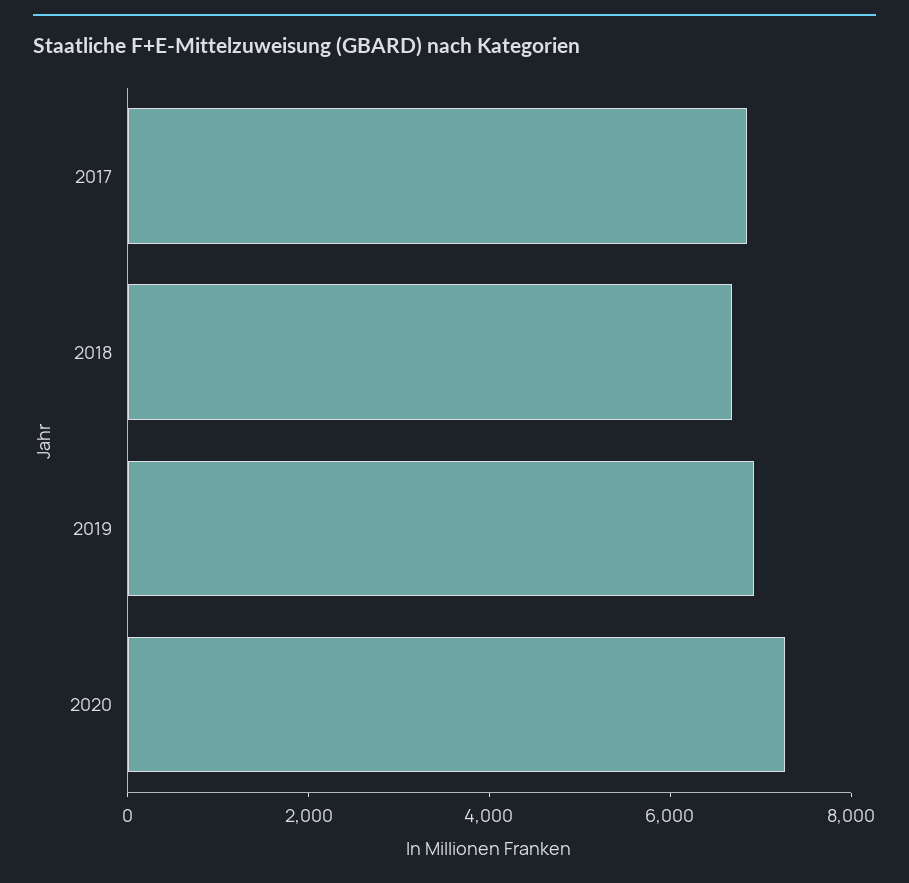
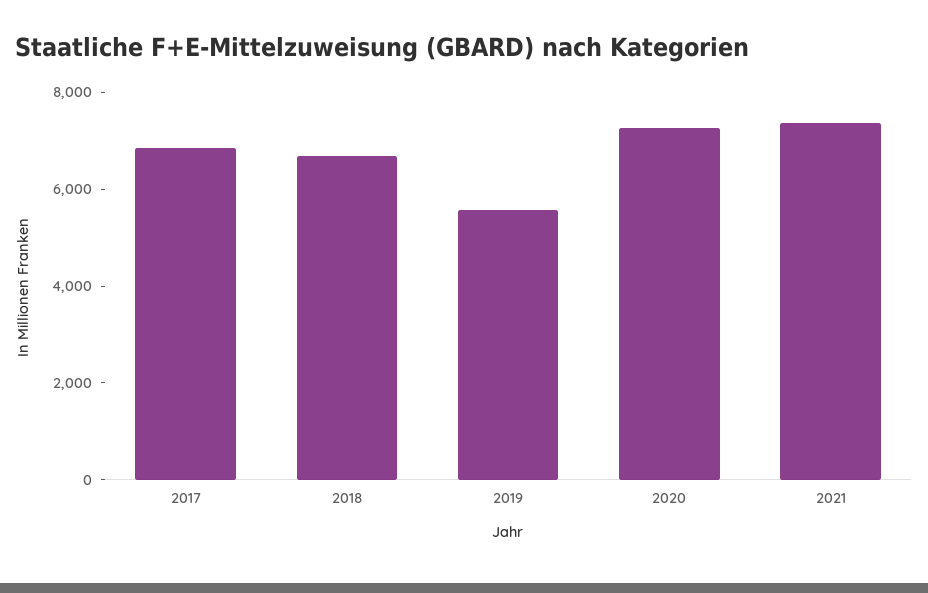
2019: 7000 -> 5500
2021: none -> 7500

